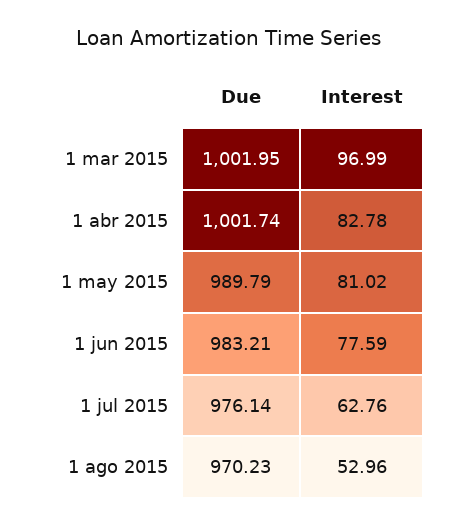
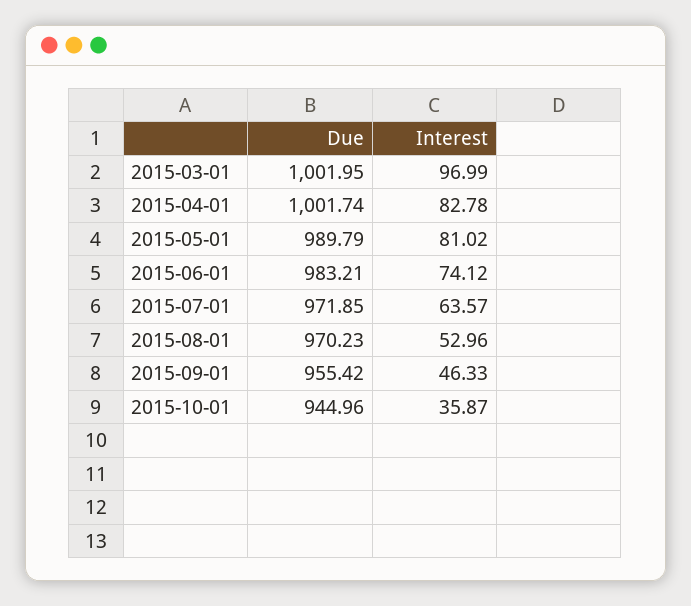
Interest, 1 jun 2015: 77.59 -> 74.12
Due, 1 jul 2015: 976.14 -> 971.85
Interest, 1 jul 2015: 62.76 -> 63.57
Due, 2015-09-01: none -> 955.42
Interest, 2015-09-01: none -> 46.33
Due, 2015-10-01: none -> 944.96
Interest, 2015-10-01: none -> 35.87

